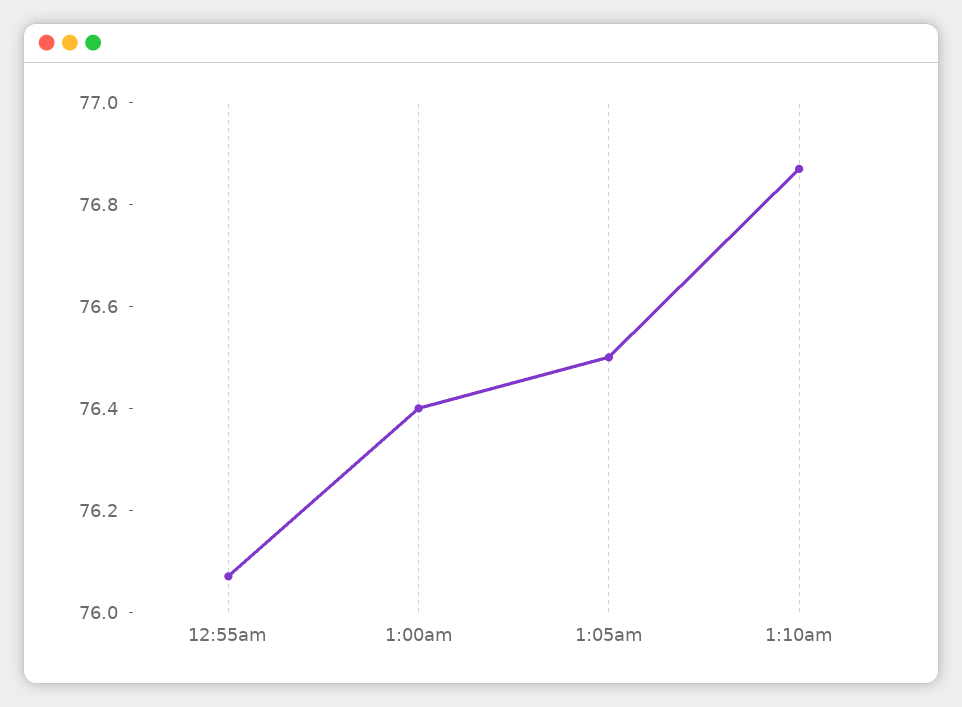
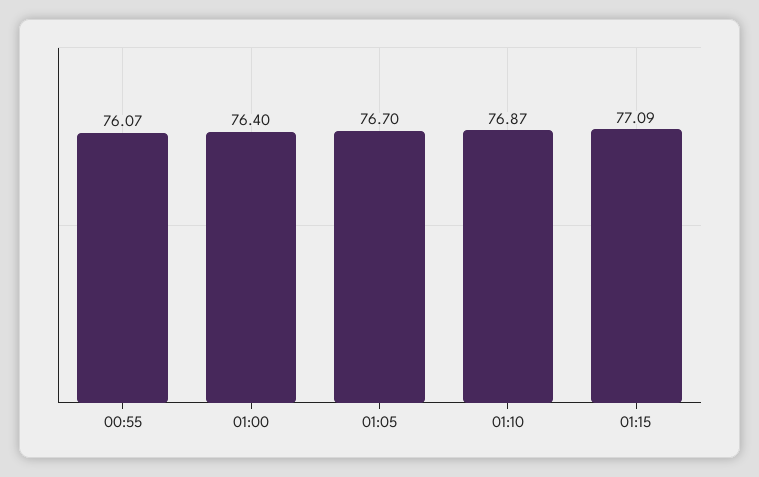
1:05am: 76.5 -> 76.7
01:15: none -> 77.09

